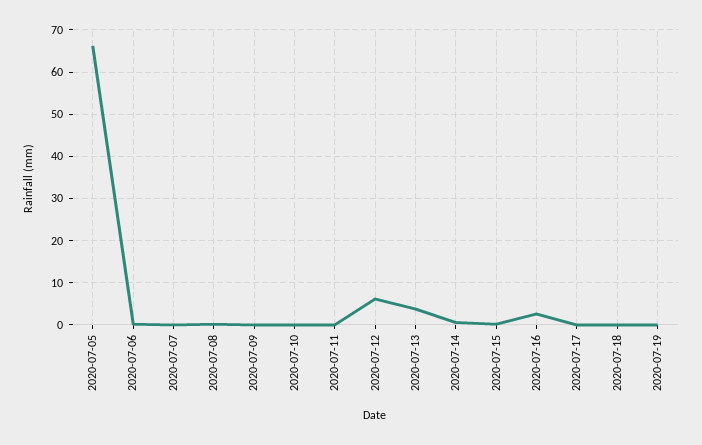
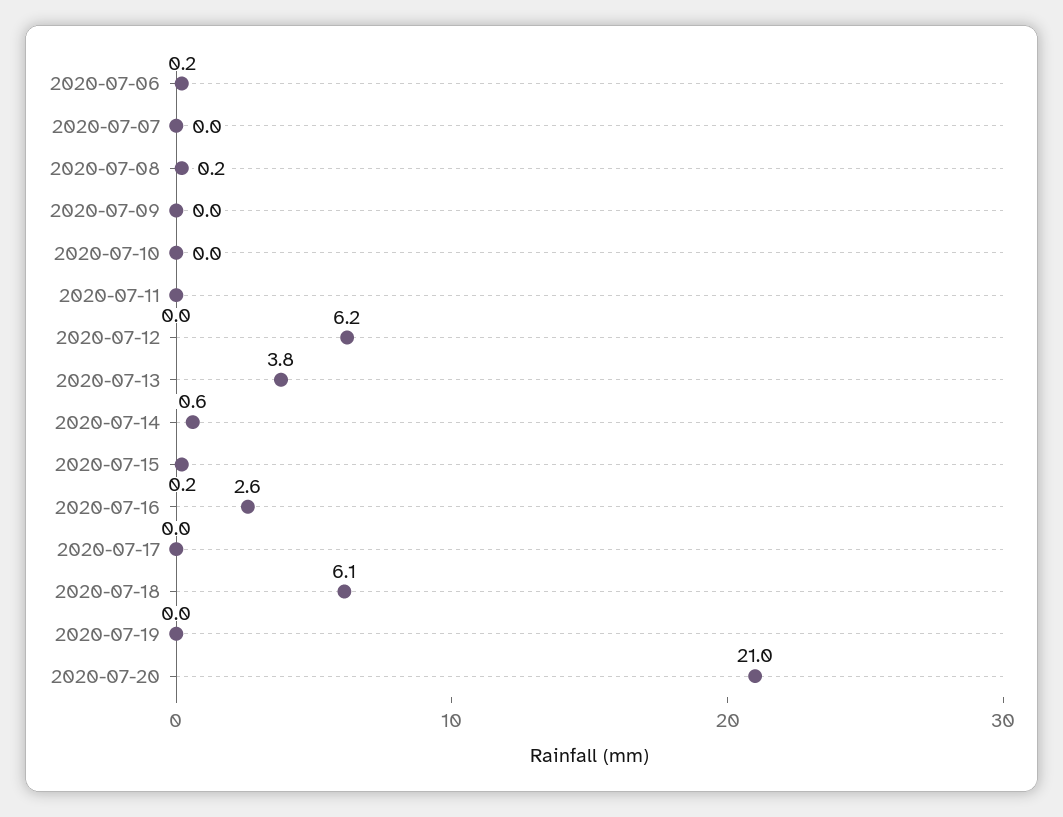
2020-07-05: 66 -> none
2020-07-18: 0 -> 6.1
2020-07-20: none -> 21

